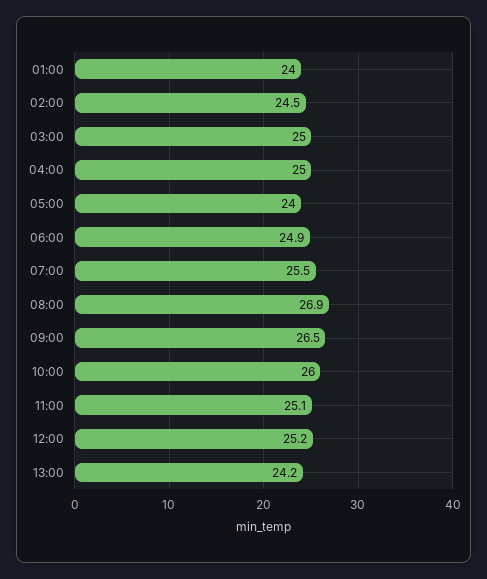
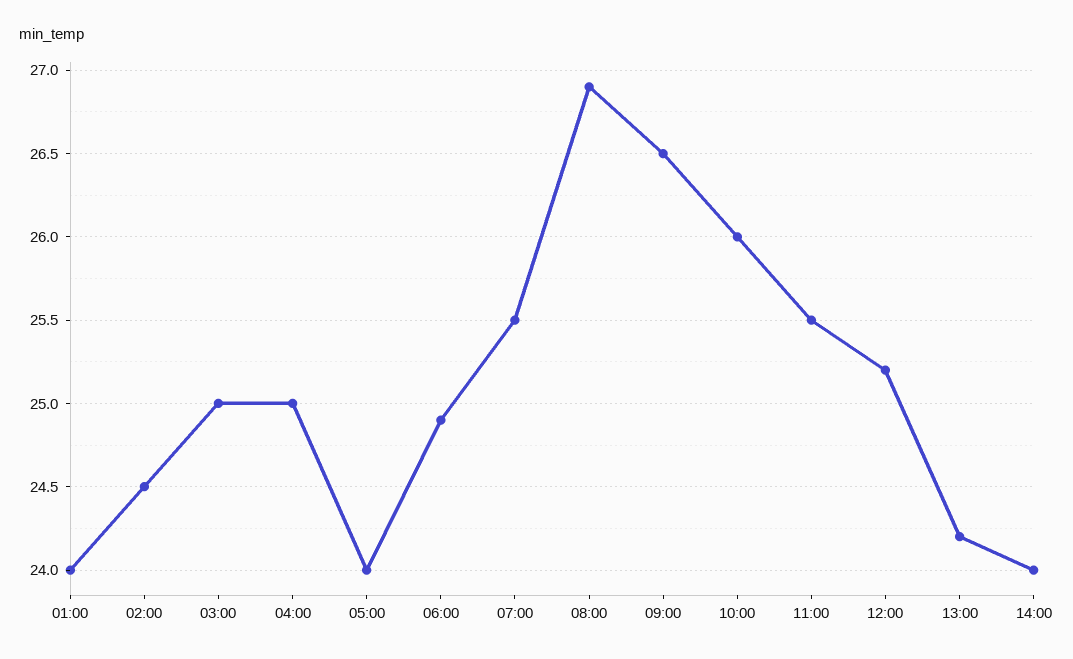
11:00: 25.1 -> 25.5
14:00: none -> 24

